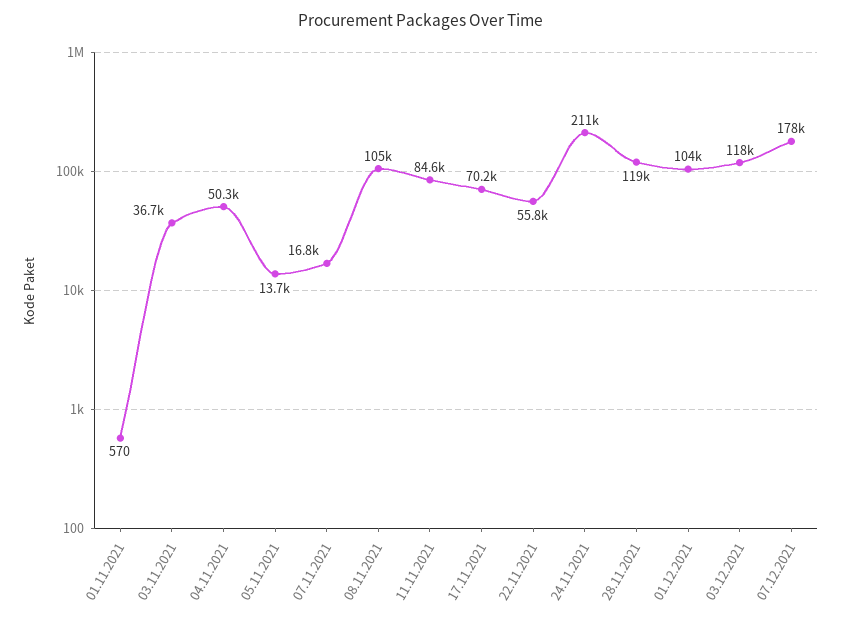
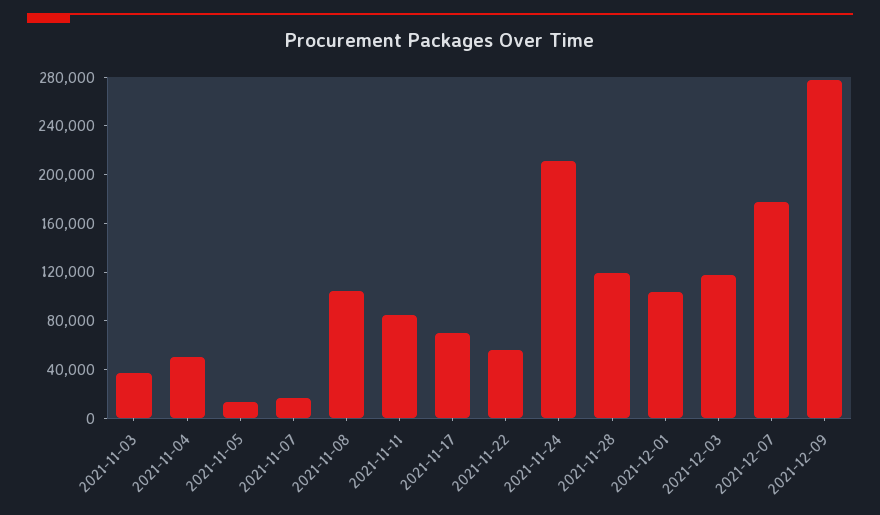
01.11.2021: 570 -> none
2021-12-09: none -> 280000

